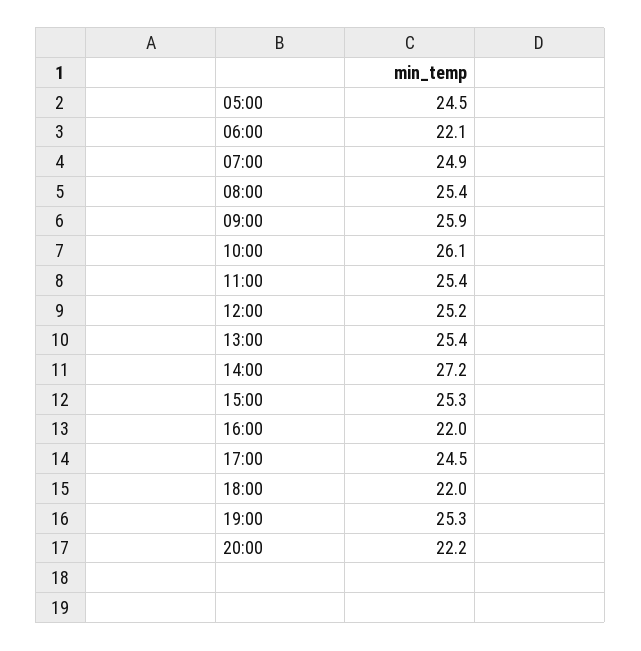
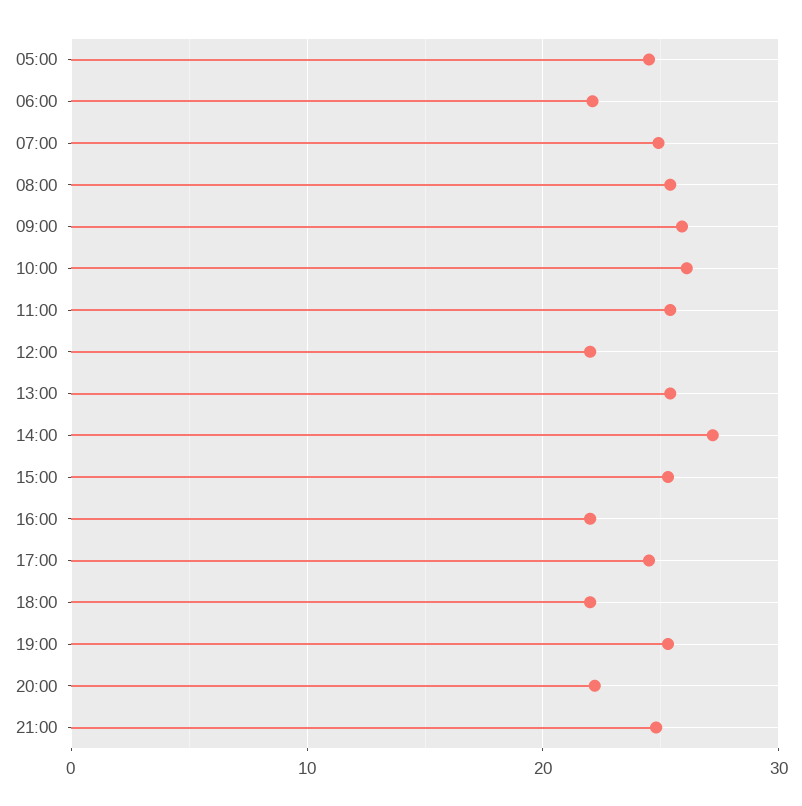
12:00: 25.2 -> 22
21:00: none -> 25

